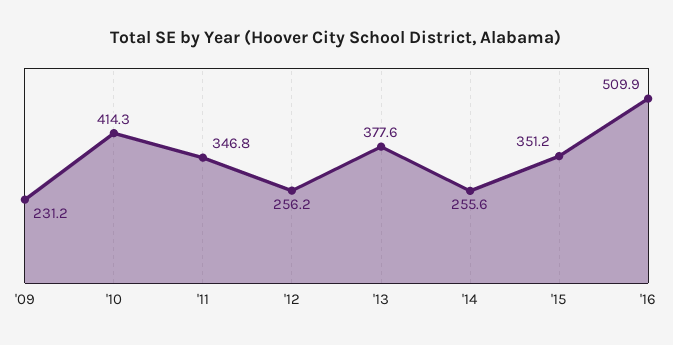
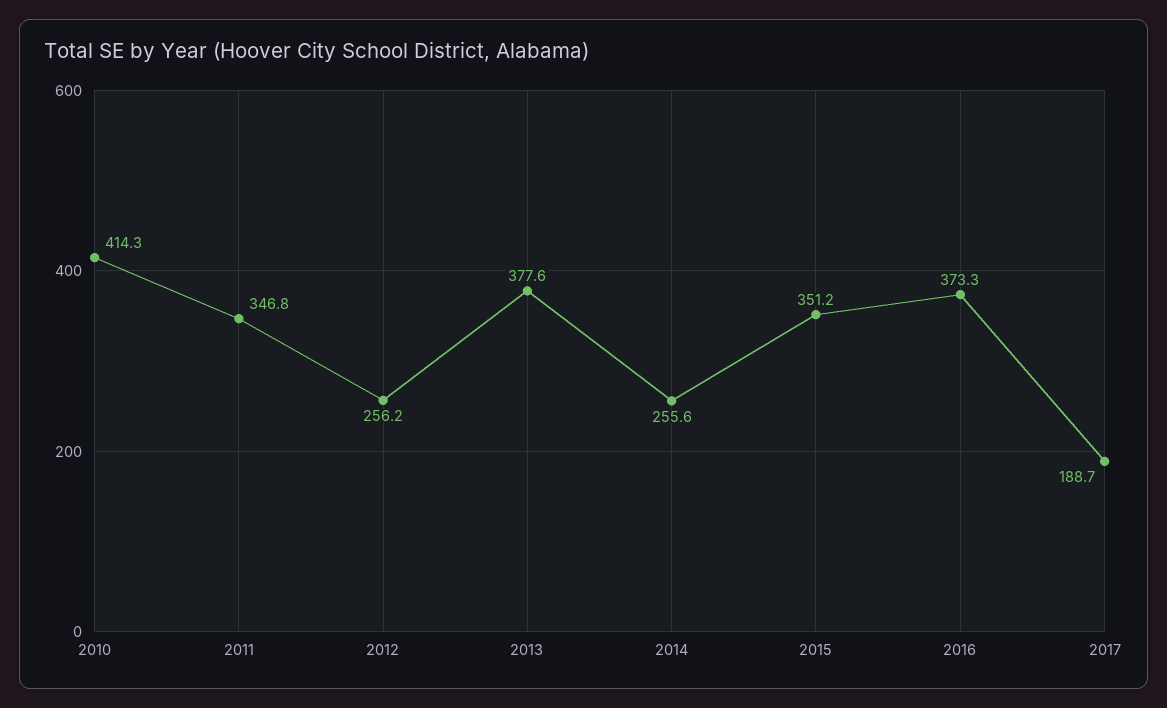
'09: 231.2 -> none
'16: 509.9 -> 373.3
2017: none -> 188.7

